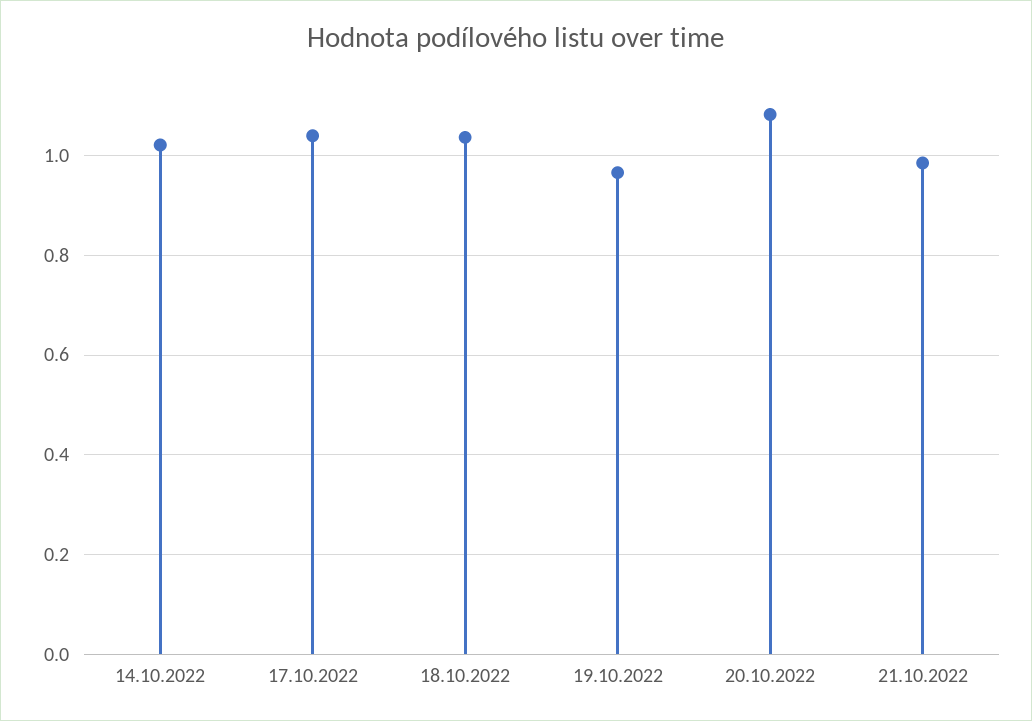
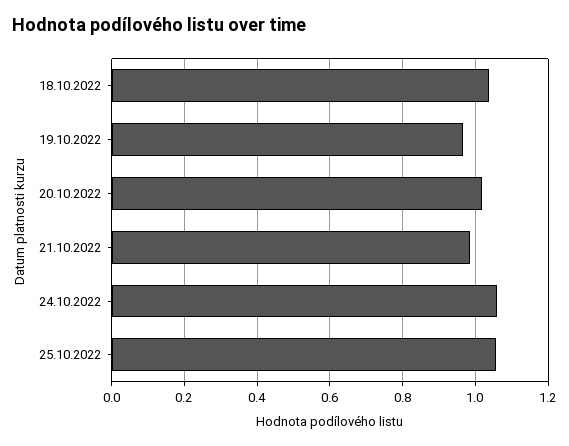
14.10.2022: 1.02 -> none
17.10.2022: 1.04 -> none
20.10.2022: 1.08 -> 1.02
24.10.2022: none -> 1.06
25.10.2022: none -> 1.06

